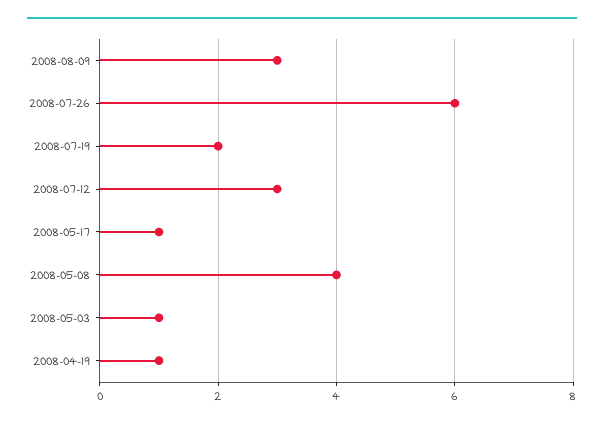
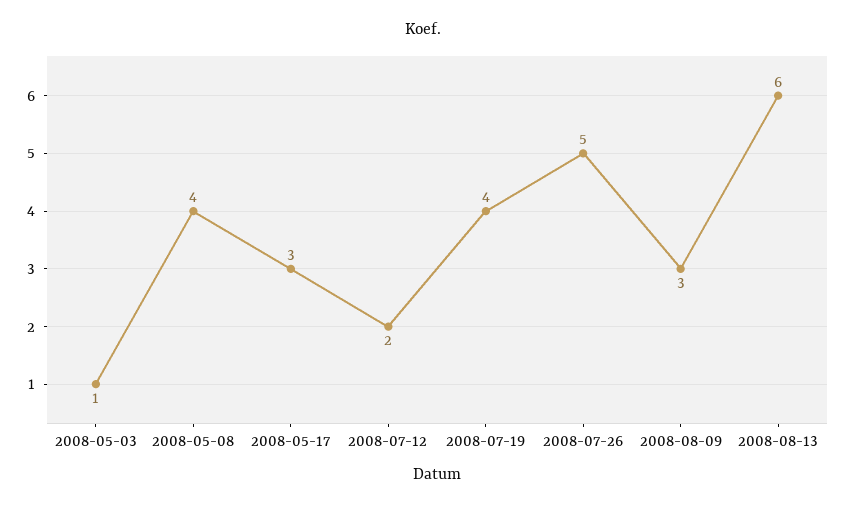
2008-07-26: 6 -> 5
2008-07-19: 2 -> 4
2008-07-12: 3 -> 2
2008-05-17: 1 -> 3
2008-04-19: 1 -> none
2008-08-13: none -> 6

